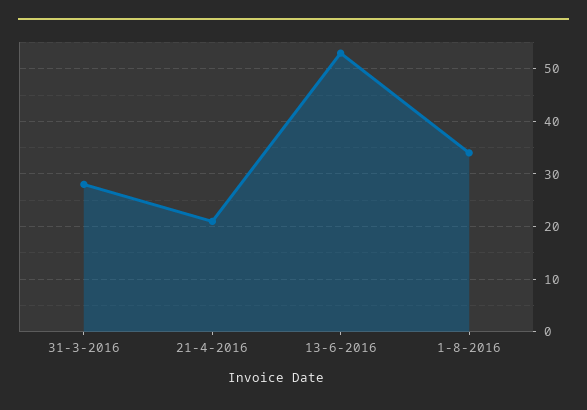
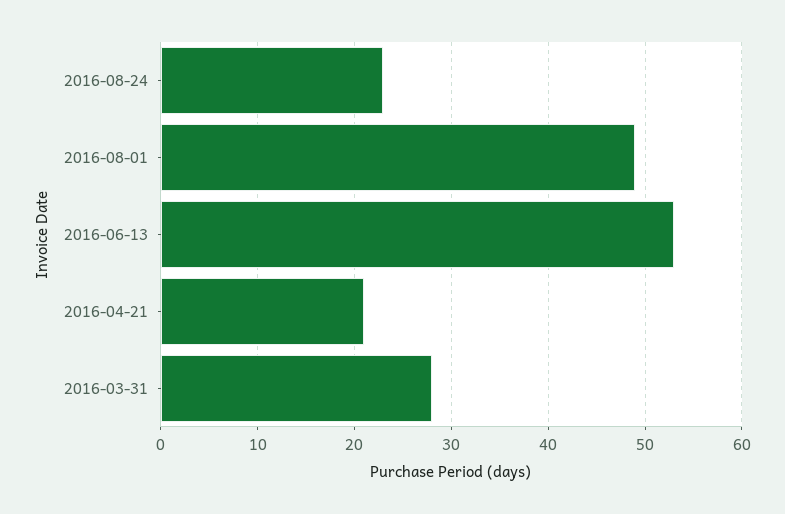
1-8-2016: 35 -> 49
2016-08-24: none -> 23

